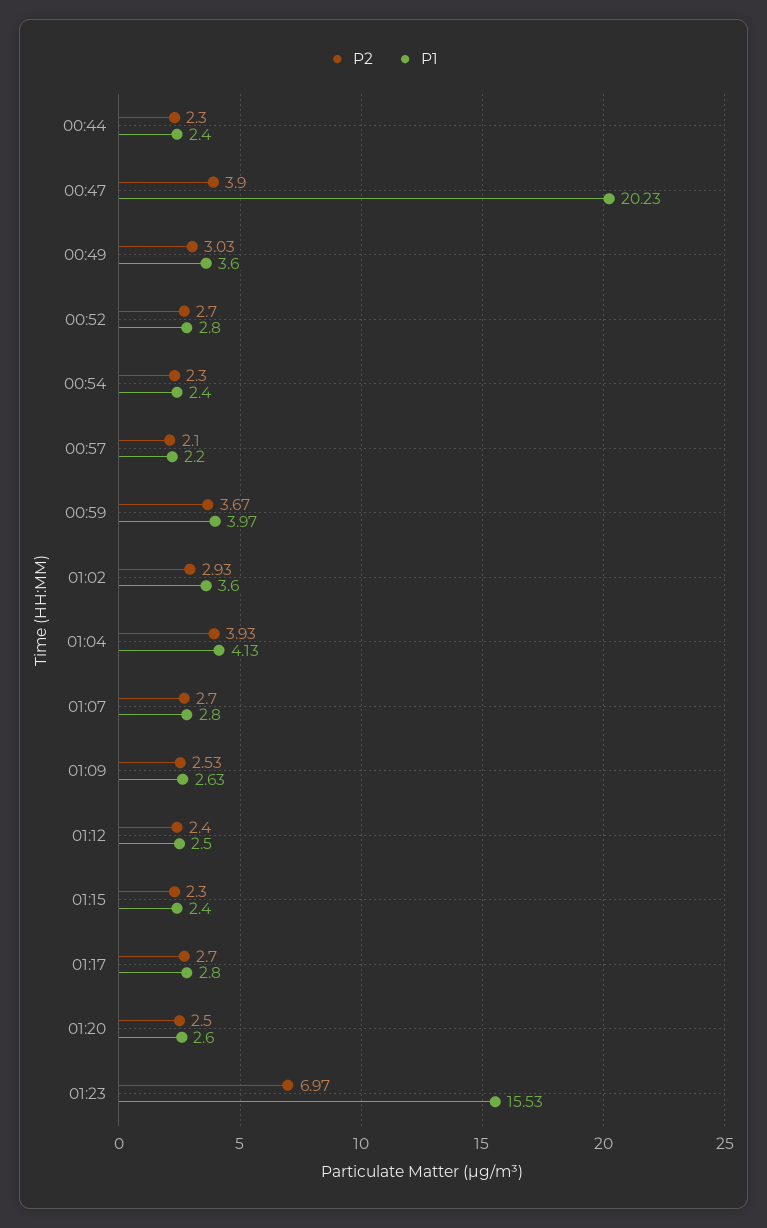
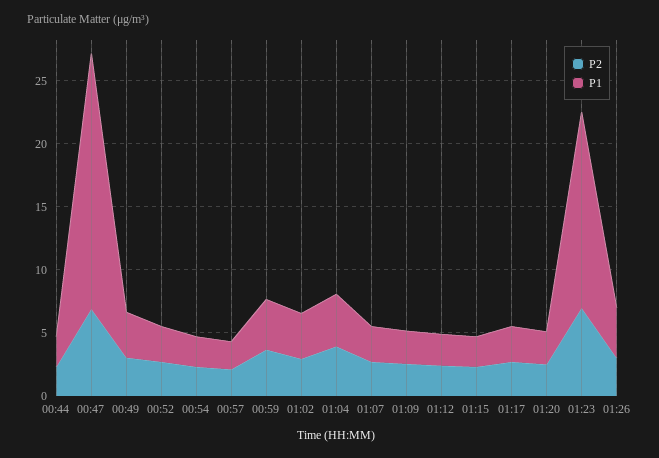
P2, 00:47: 3.9 -> 7
P2, 01:26: none -> 3
P1, 01:26: none -> 4

